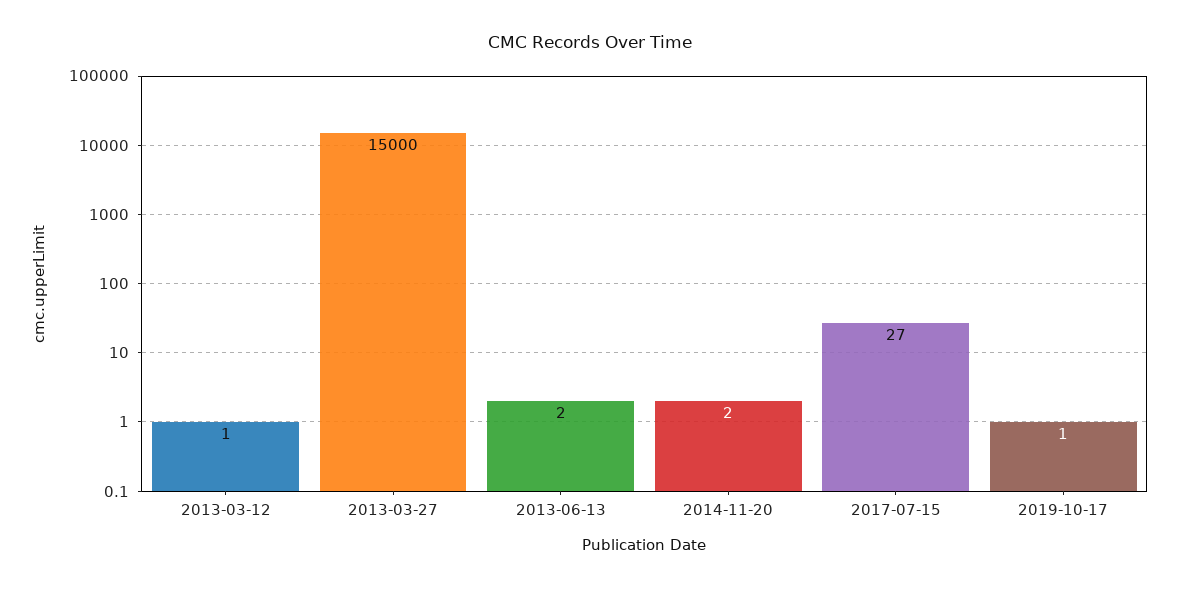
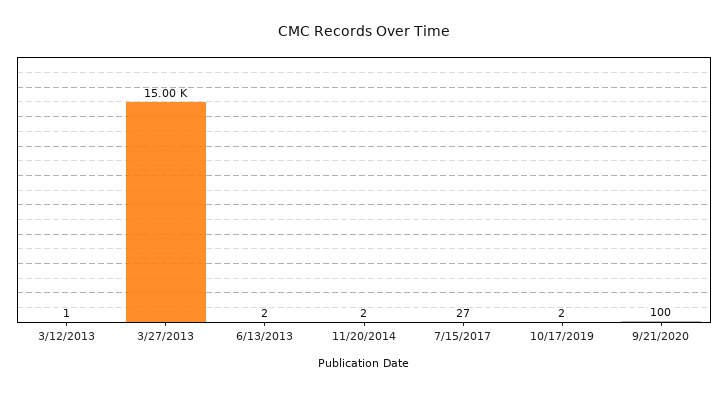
2019-10-17: 1 -> 2
9/21/2020: none -> 100

